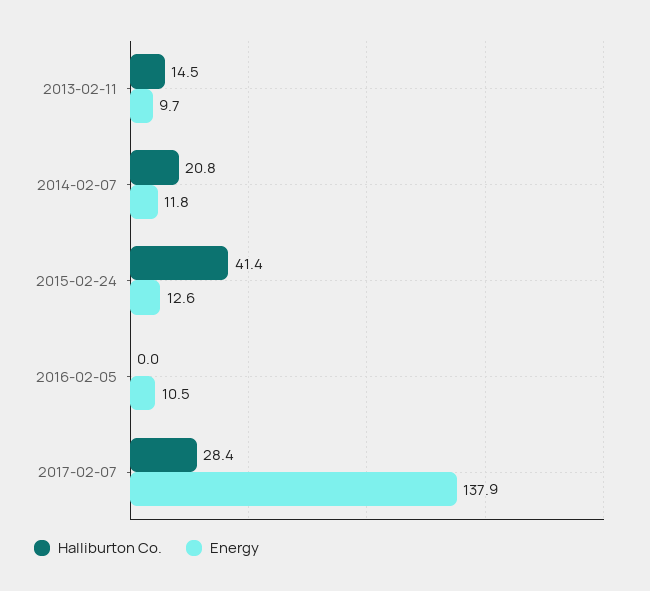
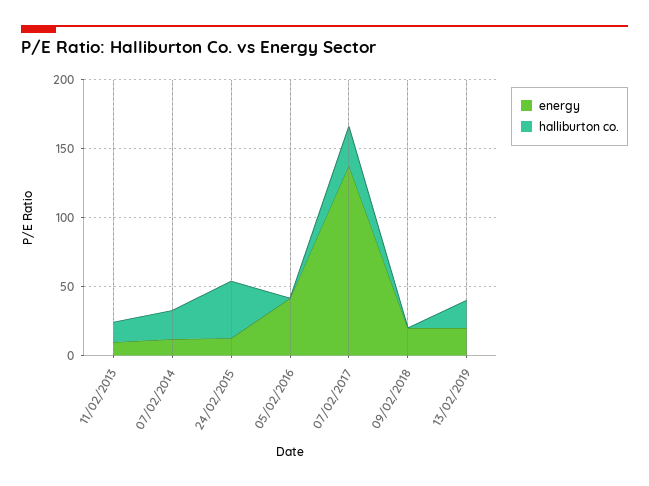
Energy, 2016-02-05: 10.5 -> 40
Energy, 09/02/2018: none -> 20
Halliburton Co., 09/02/2018: none -> 0
Energy, 13/02/2019: none -> 20
Halliburton Co., 13/02/2019: none -> 20

